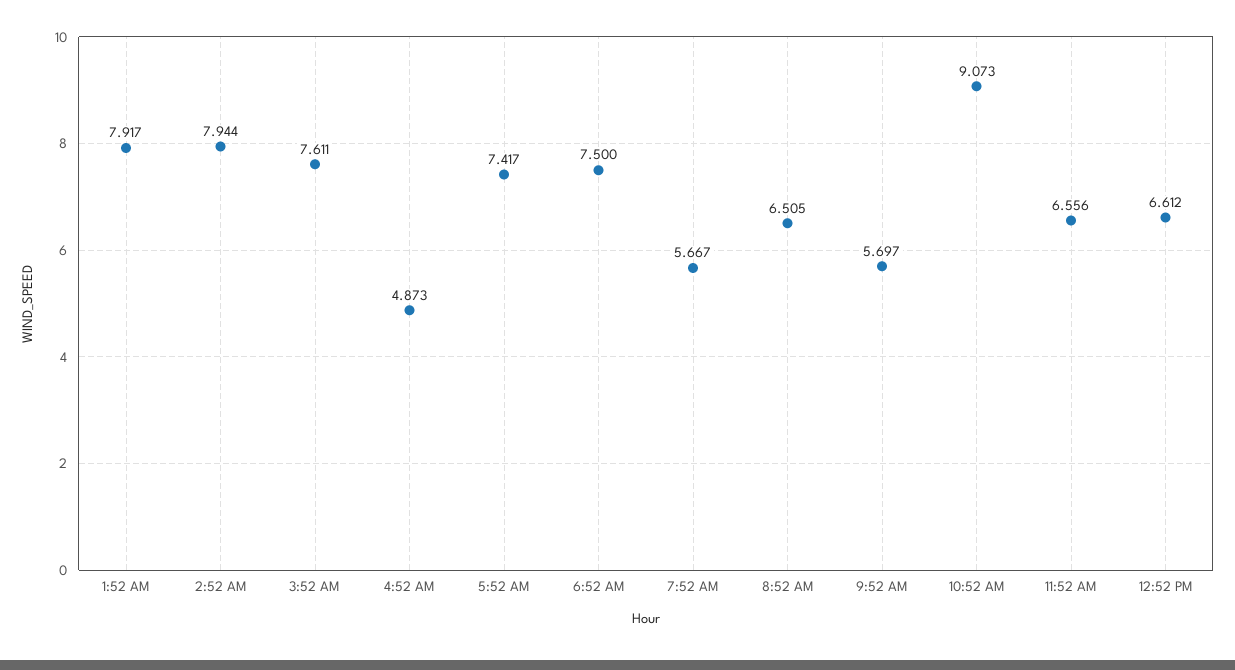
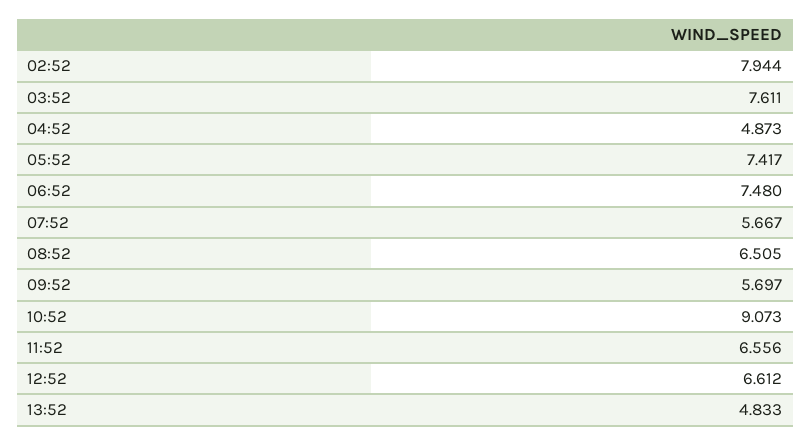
1:52 AM: 7.917 -> none
6:52 AM: 7.5 -> 7.48
13:52: none -> 4.833

